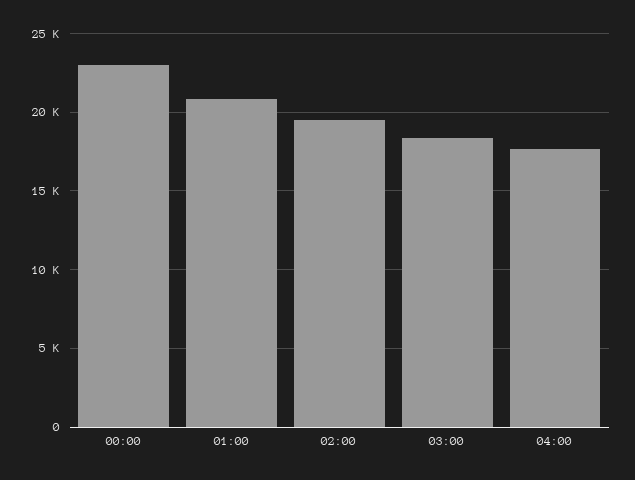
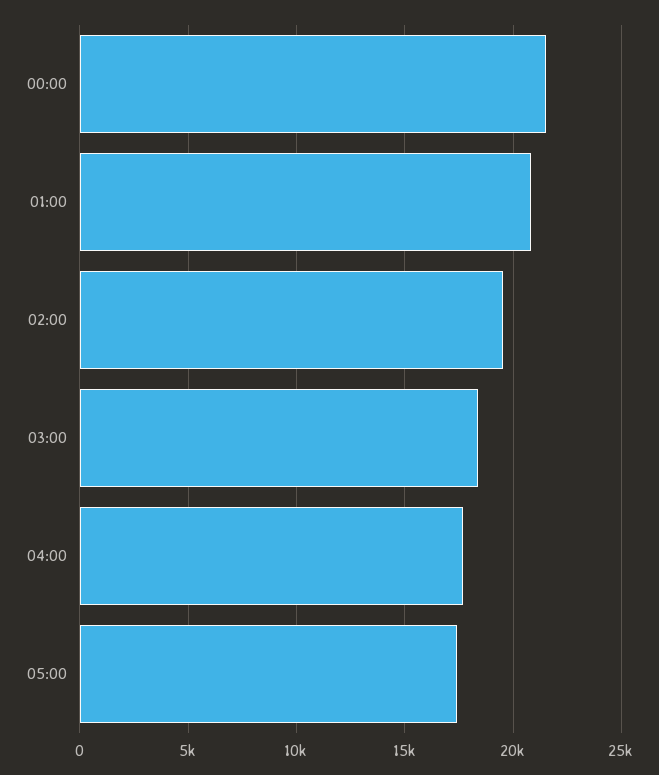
00:00: 23000 -> 21500
05:00: none -> 17500

